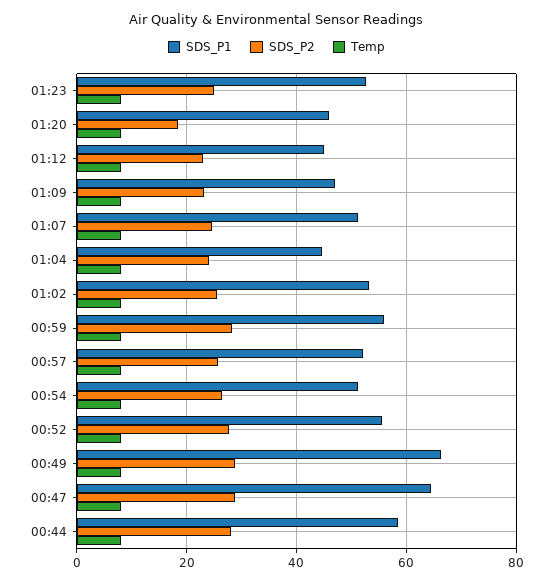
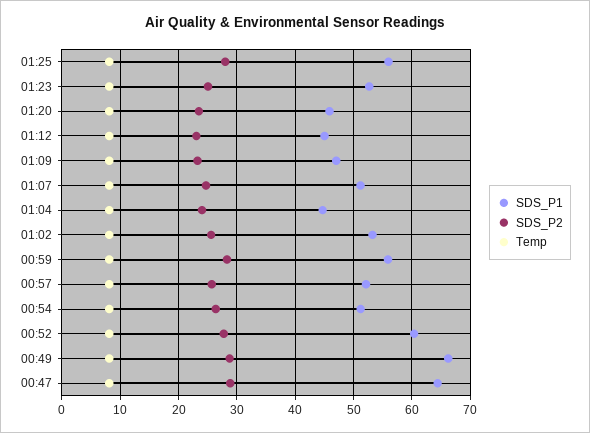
SDS_P2, 01:20: 18 -> 24
SDS_P1, 00:52: 56 -> 60
SDS_P1, 00:44: 58 -> none
SDS_P2, 00:44: 28 -> none
Temp, 00:44: 8 -> none
SDS_P1, 01:25: none -> 56
SDS_P2, 01:25: none -> 28
Temp, 01:25: none -> 8

